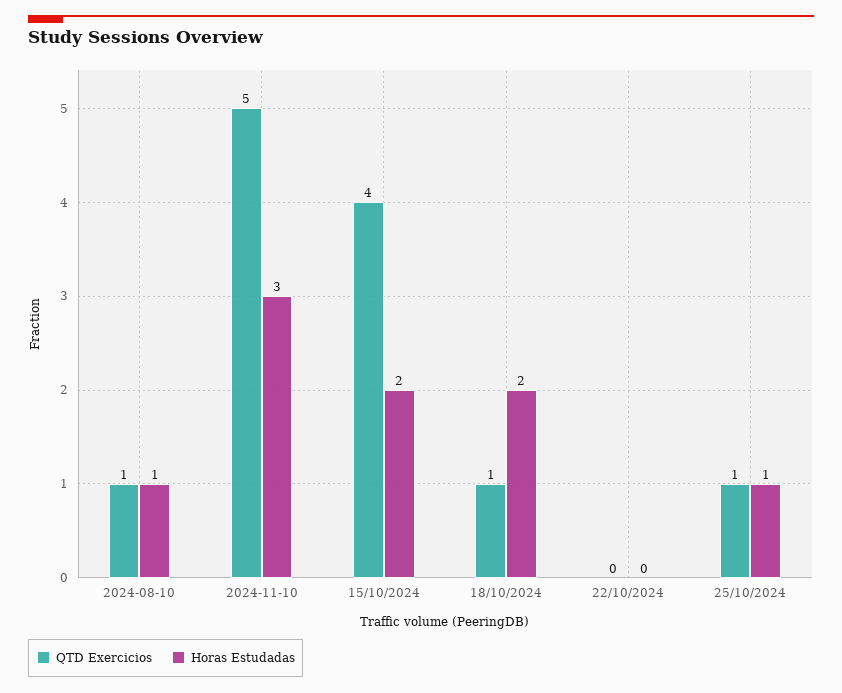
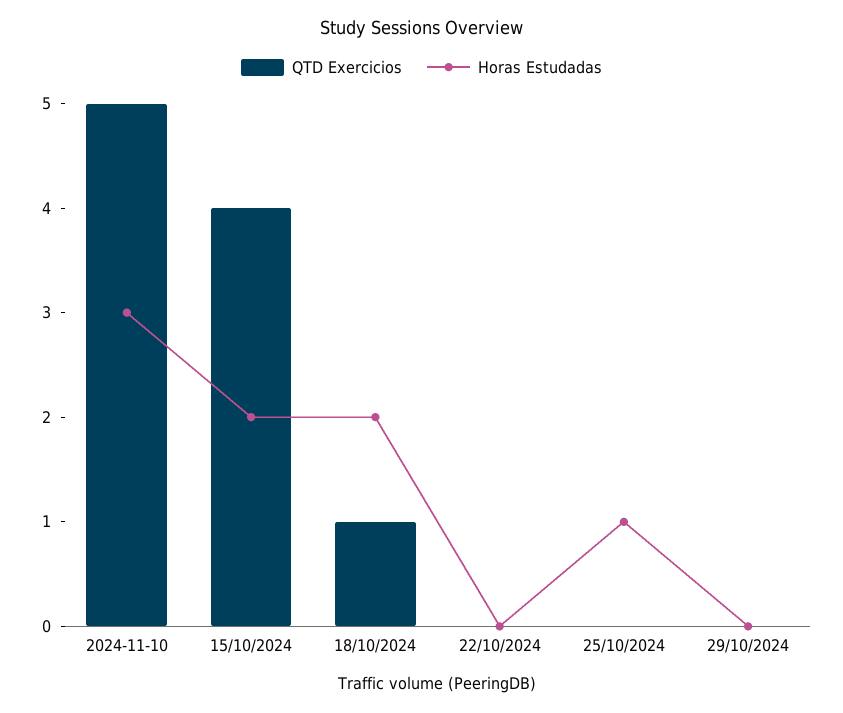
QTD Exercicios, 2024-08-10: 1 -> none
Horas Estudadas, 2024-08-10: 1 -> none
QTD Exercicios, 25/10/2024: 1 -> 0
QTD Exercicios, 29/10/2024: none -> 0
Horas Estudadas, 29/10/2024: none -> 0

